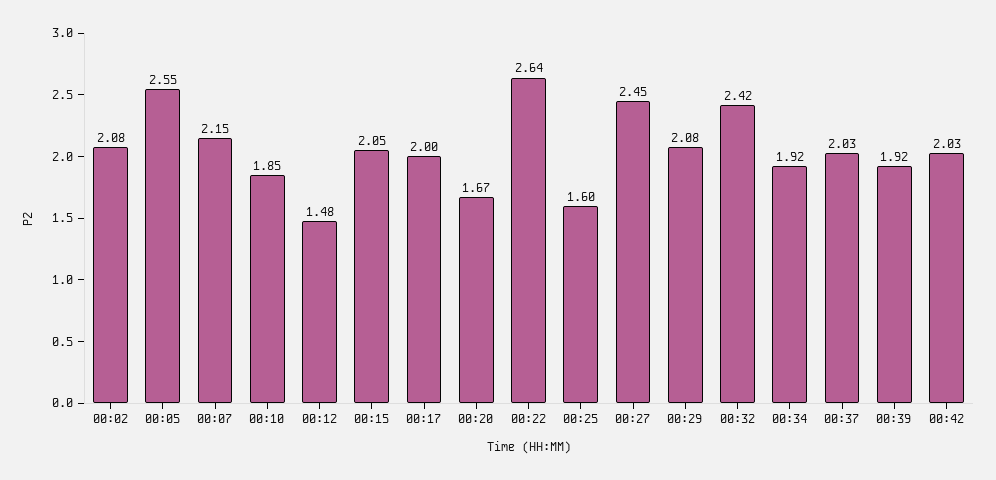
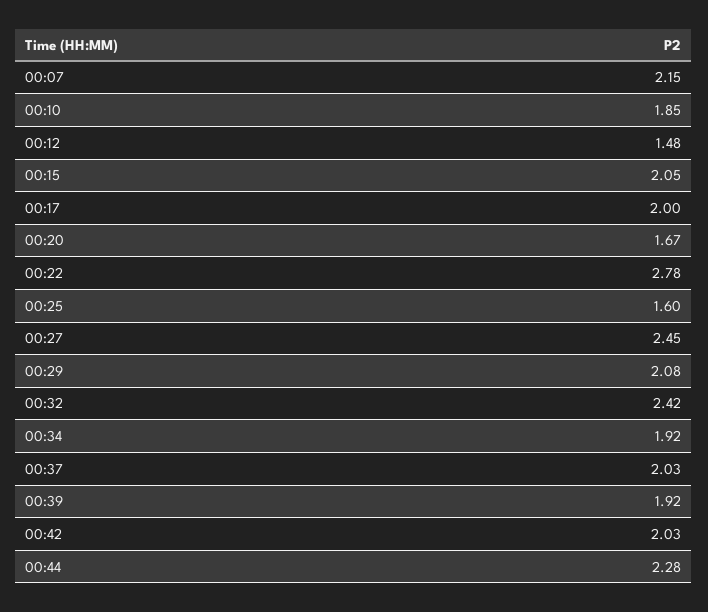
00:02: 2.08 -> none
00:05: 2.55 -> none
00:22: 2.64 -> 2.78
00:44: none -> 2.28

